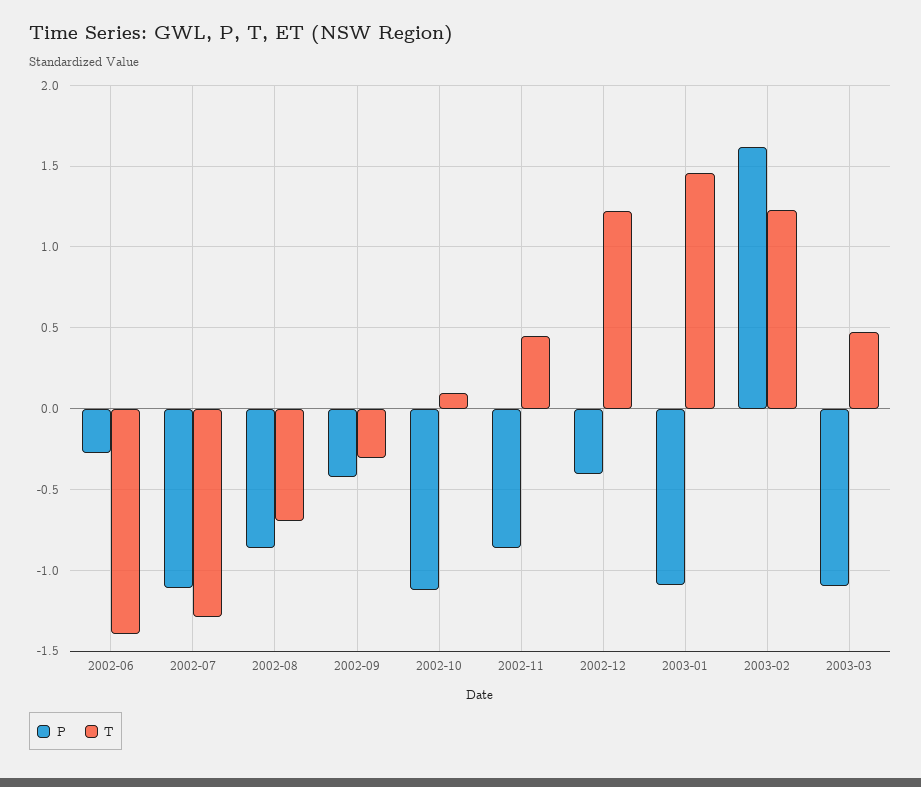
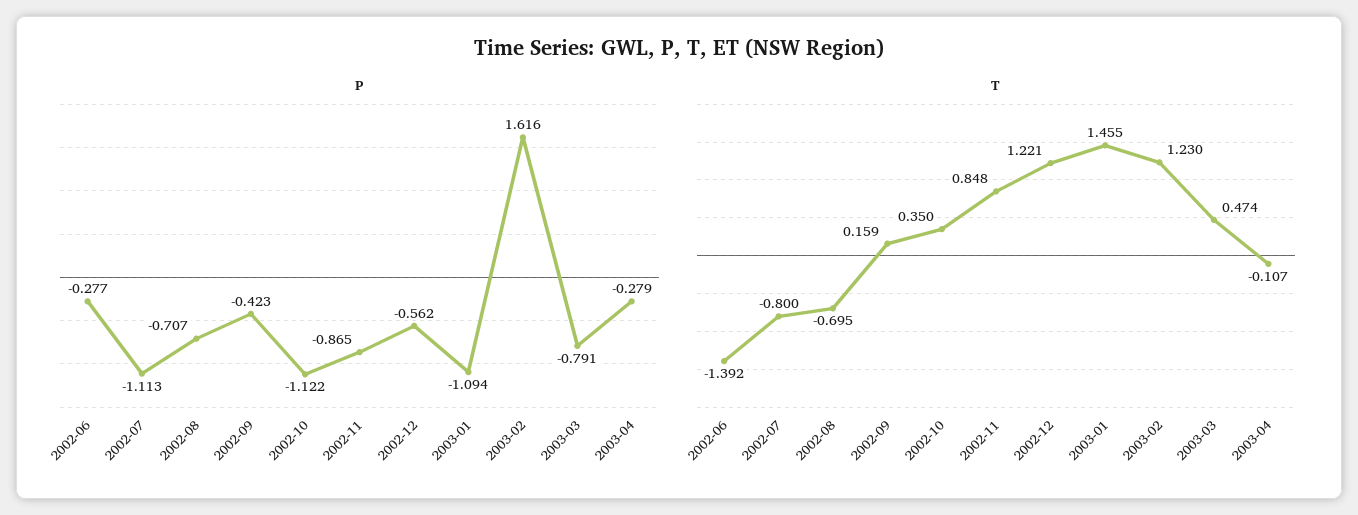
T, 2002-07: -1.3 -> -0.8
P, 2002-08: -0.85 -> -0.707
T, 2002-09: -0.3 -> 0.159
T, 2002-10: 0.1 -> 0.35
T, 2002-11: 0.45 -> 0.848
P, 2002-12: -0.4 -> -0.562
P, 2003-03: -1.1 -> -0.791
P, 2003-04: none -> -0.279
T, 2003-04: none -> -0.107

